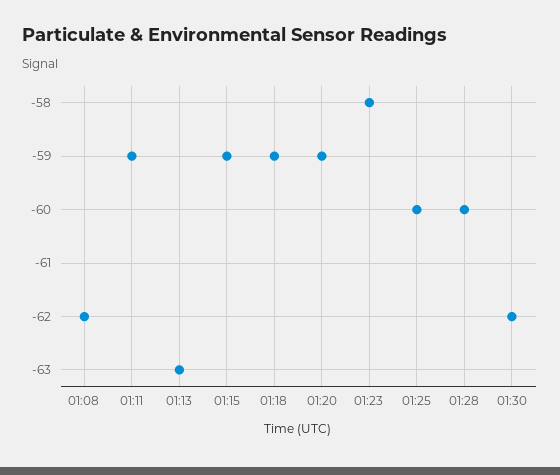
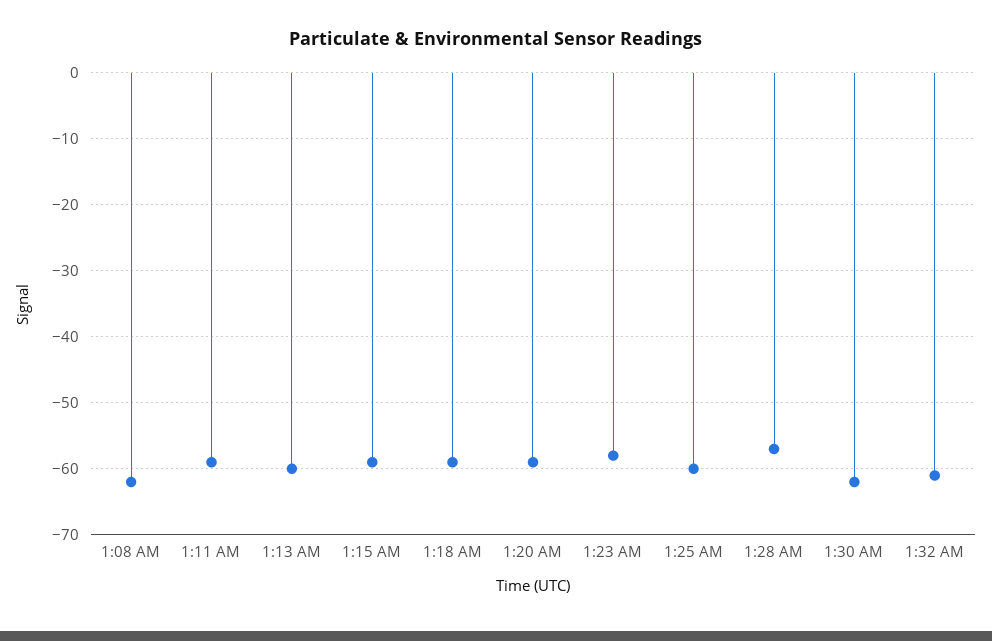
01:13: -63 -> -60
01:28: -60 -> -57
1:32 AM: none -> -61

